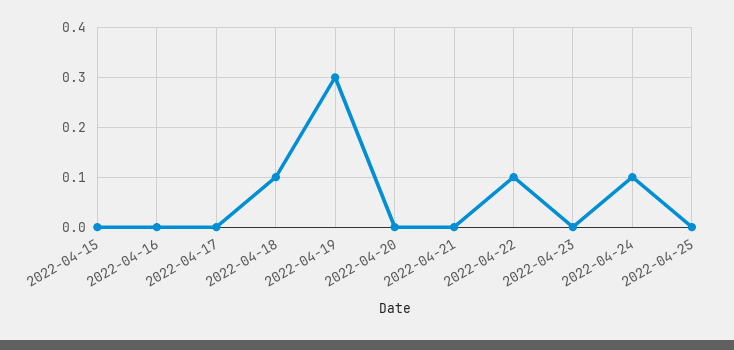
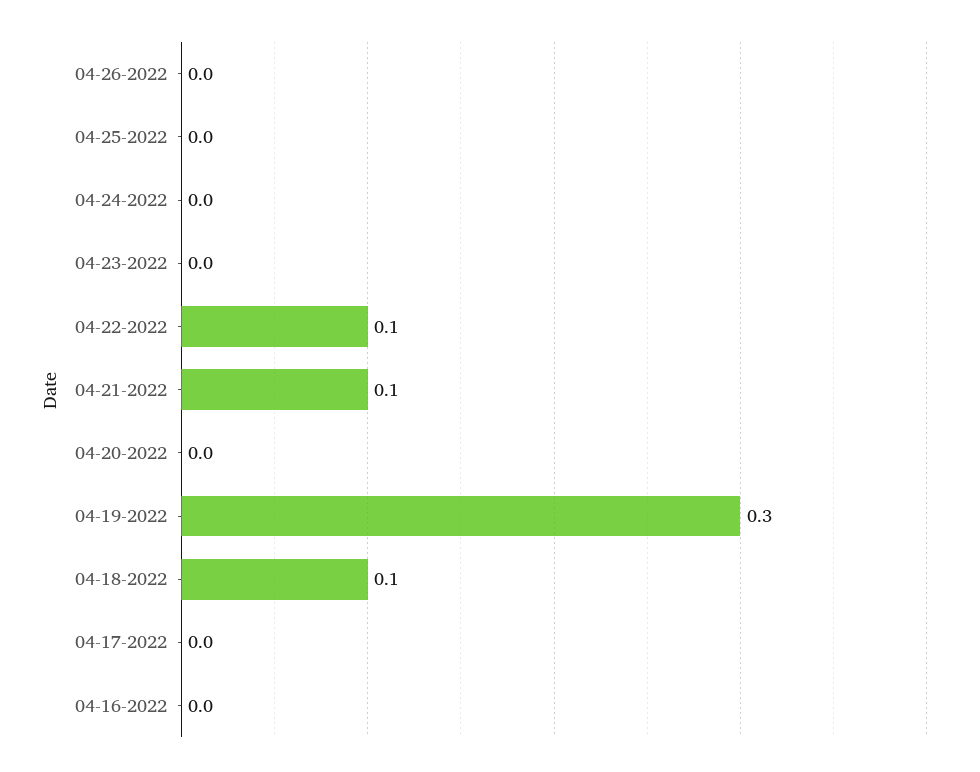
2022-04-15: 0 -> none
2022-04-21: 0 -> 0.1
2022-04-24: 0.1 -> 0
04-26-2022: none -> 0

